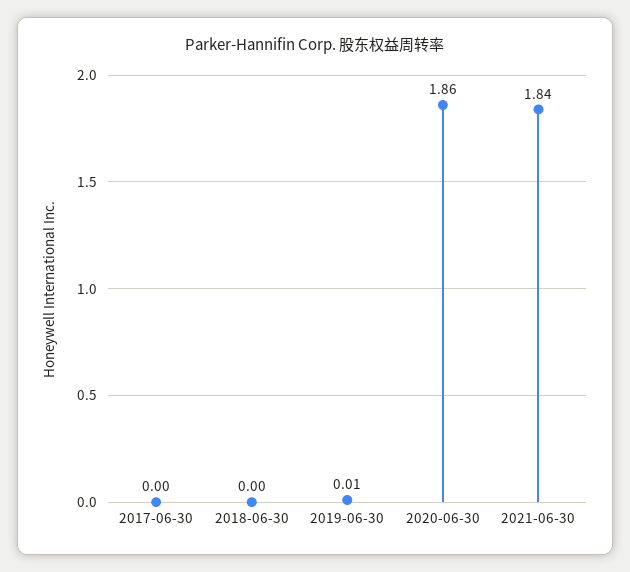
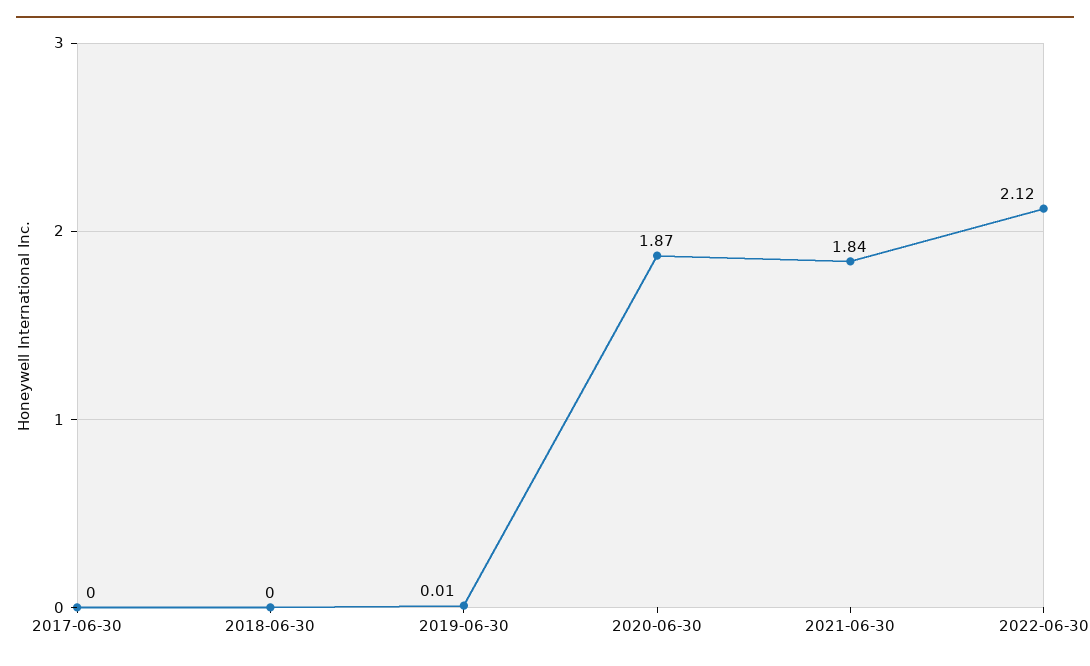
2020-06-30: 1.86 -> 1.87
2022-06-30: none -> 2.12

